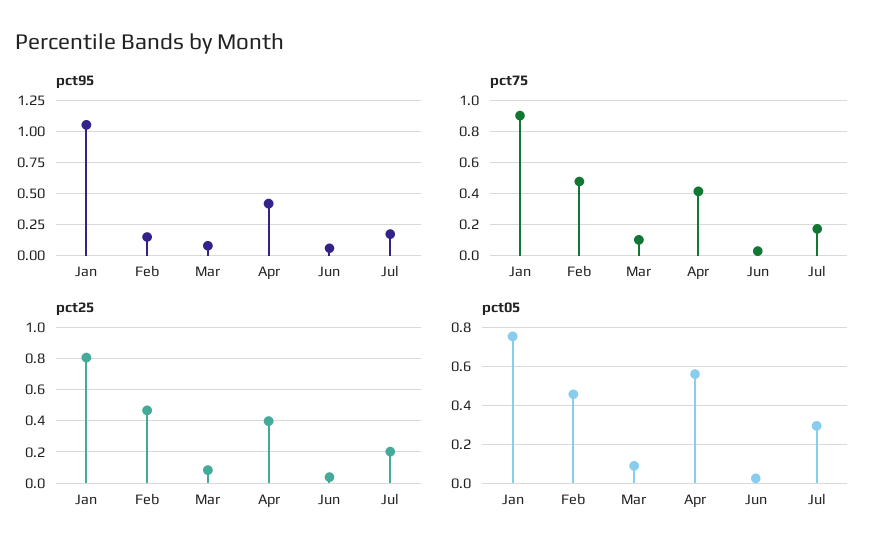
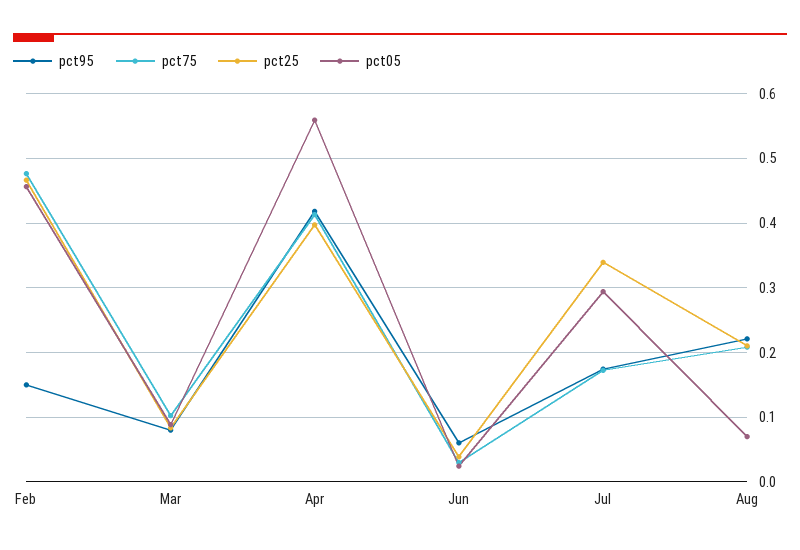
pct95, Jan: 1.05 -> none
pct75, Jan: 0.9 -> none
pct25, Jan: 0.8 -> none
pct25, Jul: 0.2 -> 0.34
pct05, Jan: 0.75 -> none
pct95, Aug: none -> 0.22
pct75, Aug: none -> 0.21
pct25, Aug: none -> 0.21
pct05, Aug: none -> 0.07

